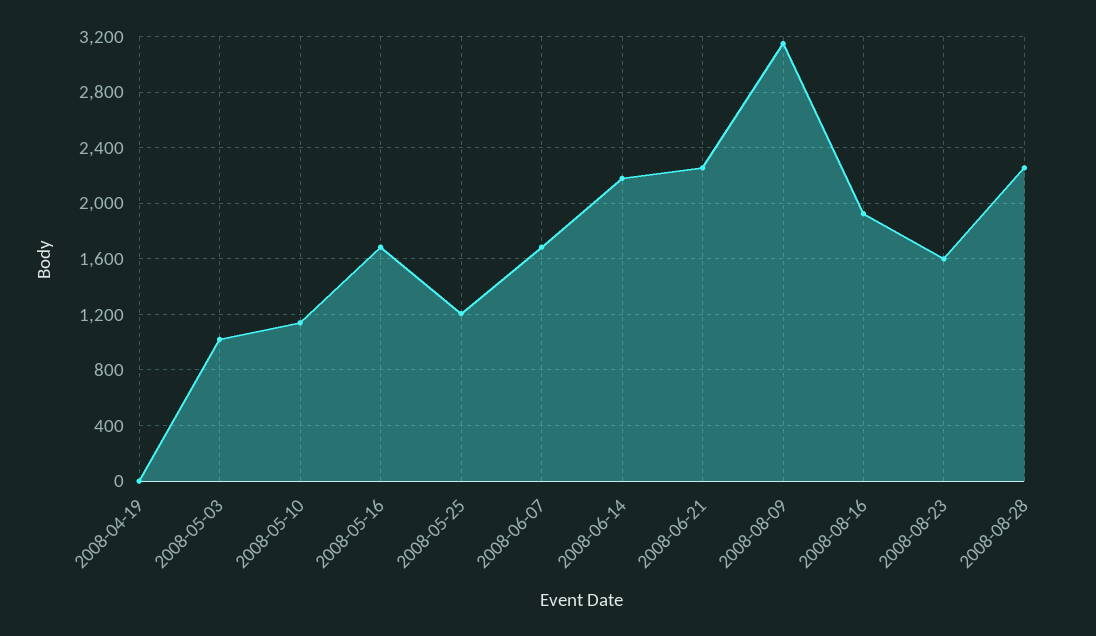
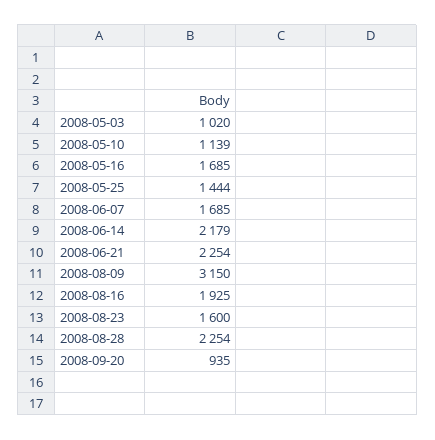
2008-04-19: 0 -> none
2008-05-25: 1200 -> 1444
2008-09-20: none -> 935

